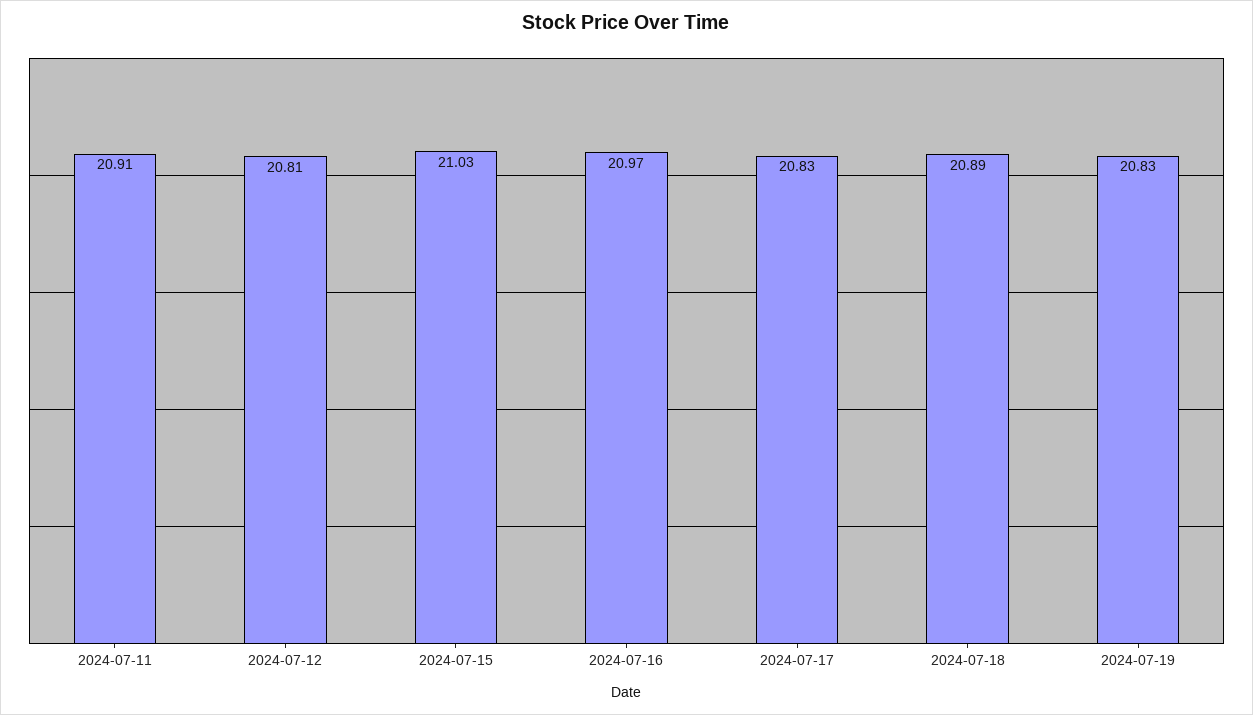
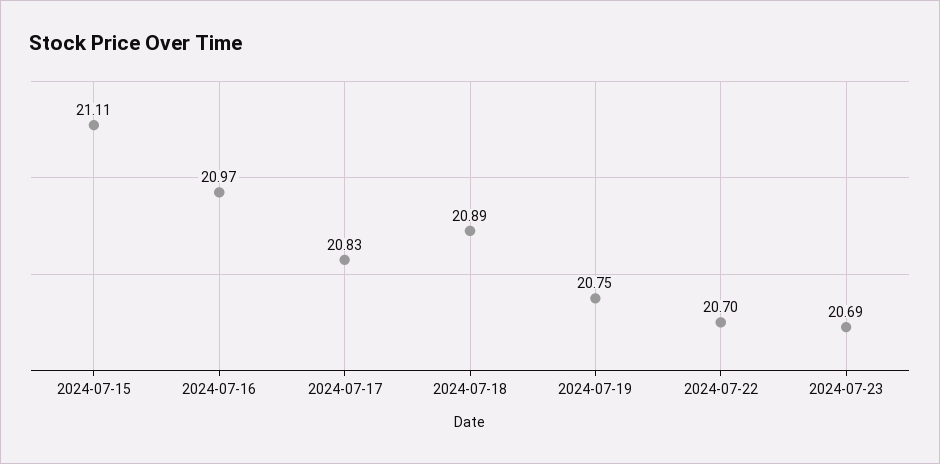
2024-07-11: 20.91 -> none
2024-07-12: 20.81 -> none
2024-07-15: 21.03 -> 21.11
2024-07-19: 20.83 -> 20.75
2024-07-22: none -> 20.7
2024-07-23: none -> 20.69

